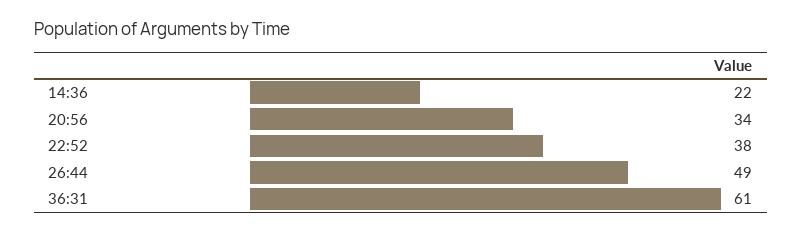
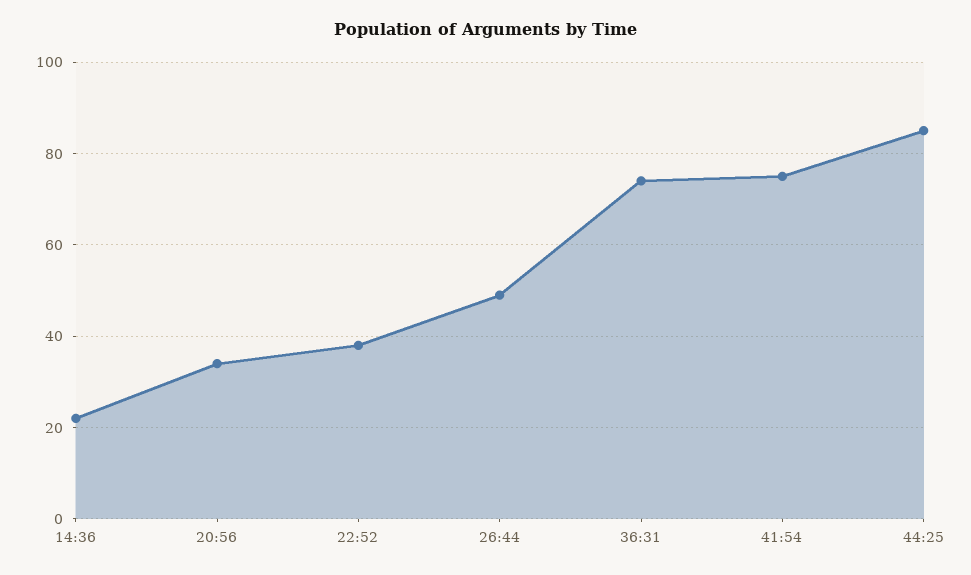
36:31: 61 -> 75
41:54: none -> 75
44:25: none -> 85

